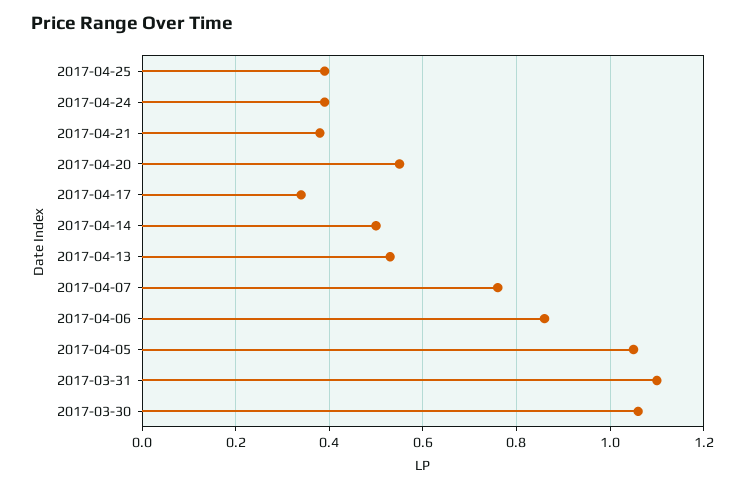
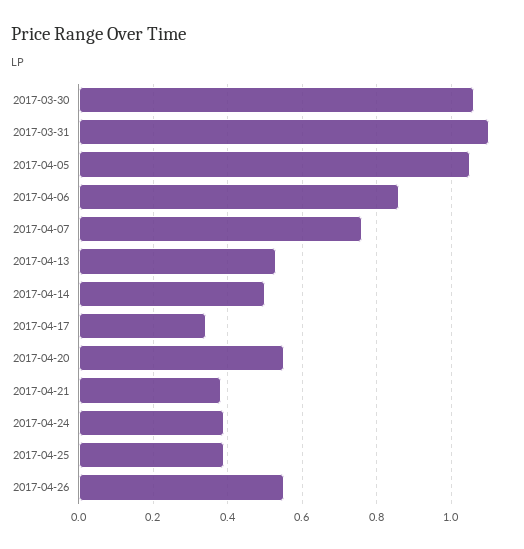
2017-04-26: none -> 0.55

